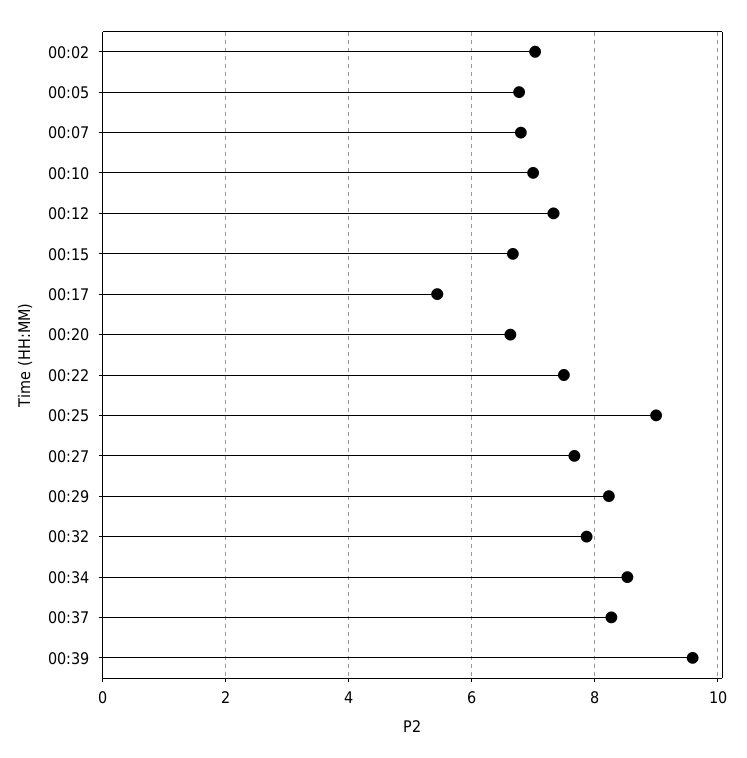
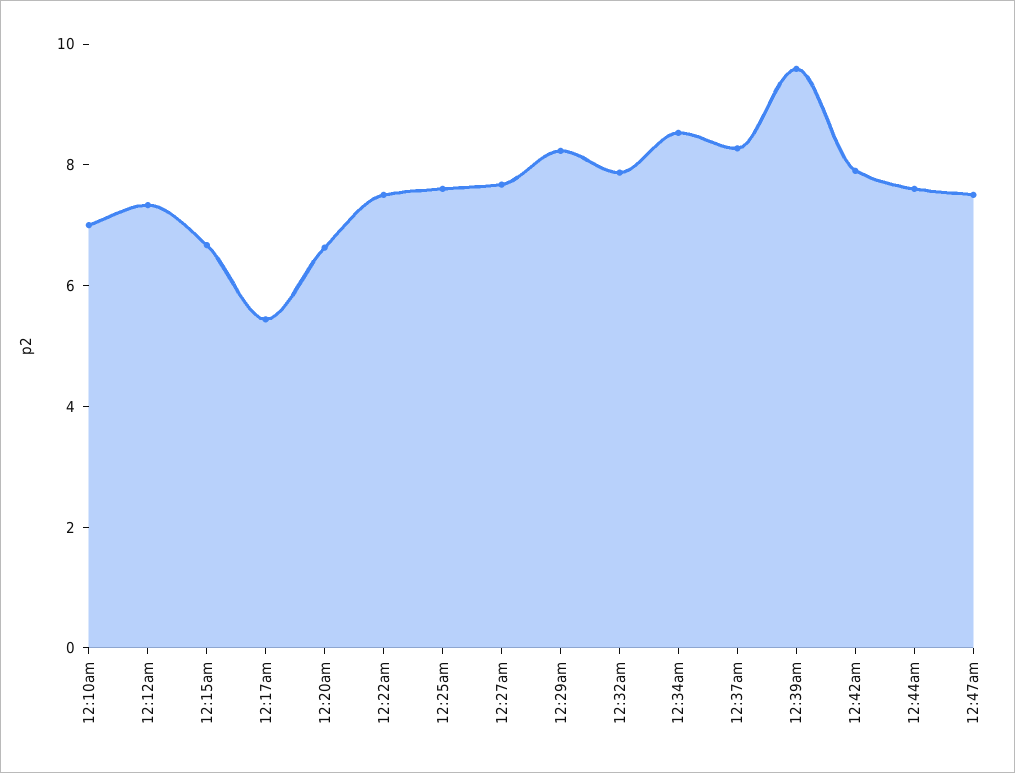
00:02: 7 -> none
00:05: 6.8 -> none
00:07: 6.8 -> none
00:25: 9 -> 7.5
12:42am: none -> 8
12:44am: none -> 7.5
12:47am: none -> 7.5

